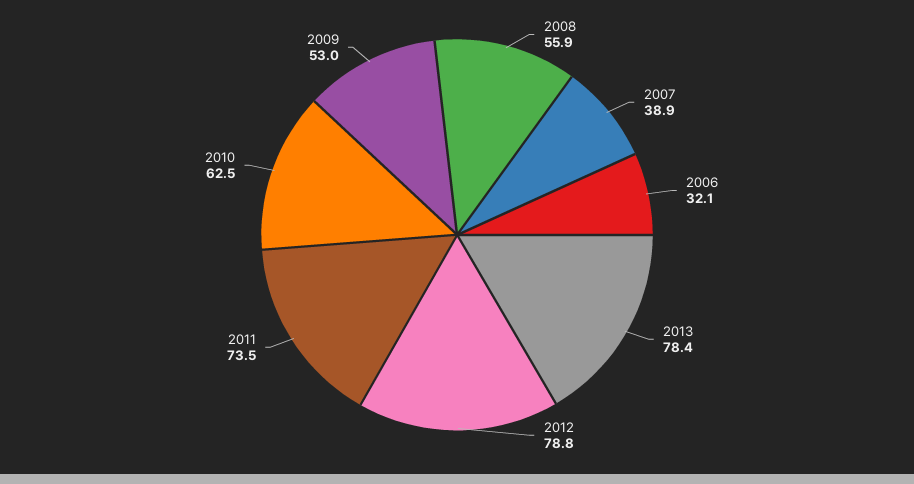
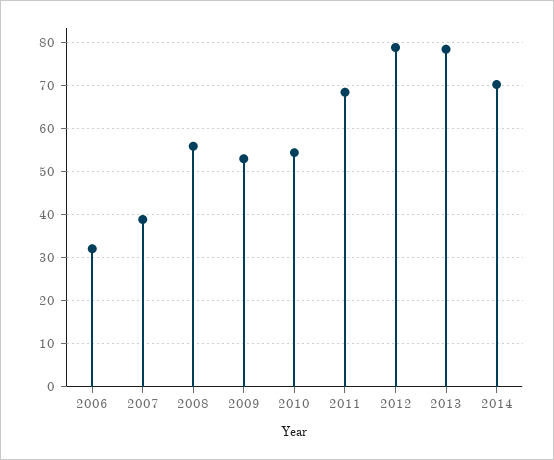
2011: 73.5 -> 68
2010: 62.5 -> 54
2014: none -> 70

